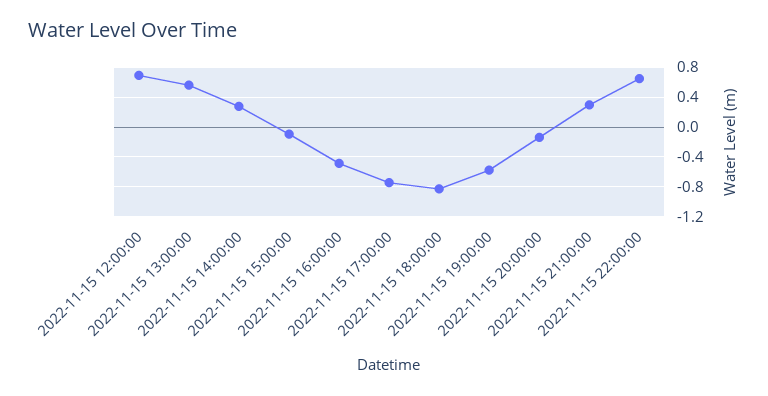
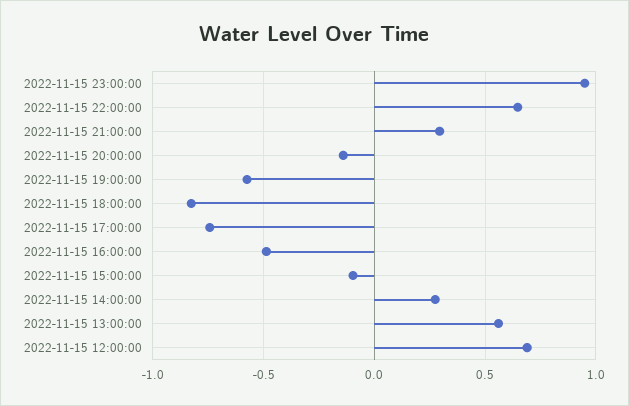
2022-11-15 23:00:00: none -> 0.95

